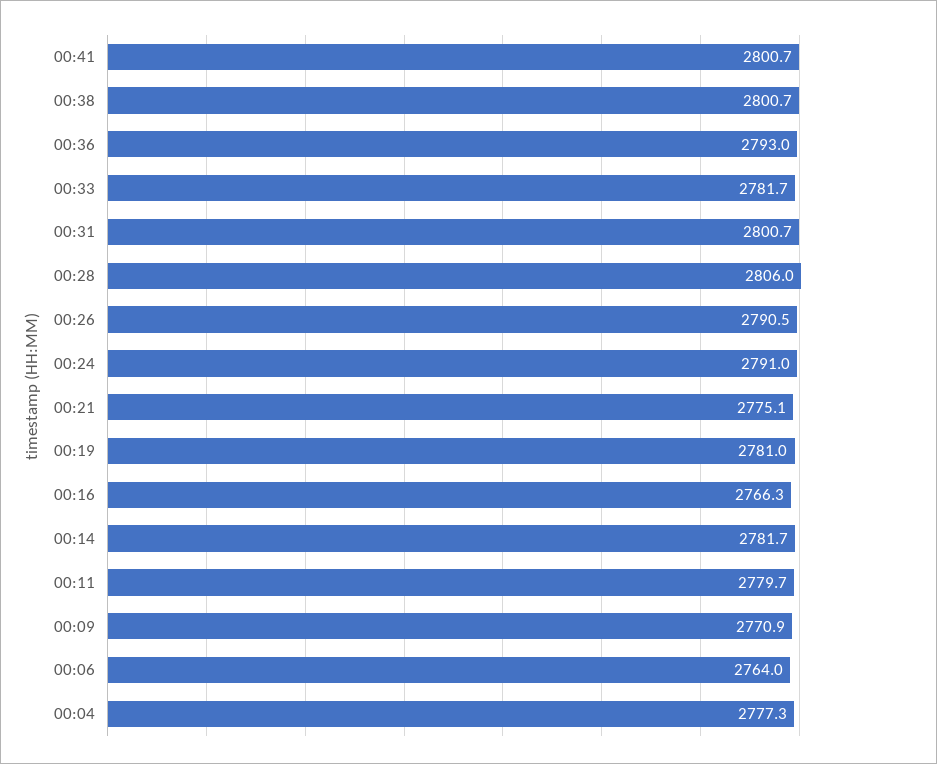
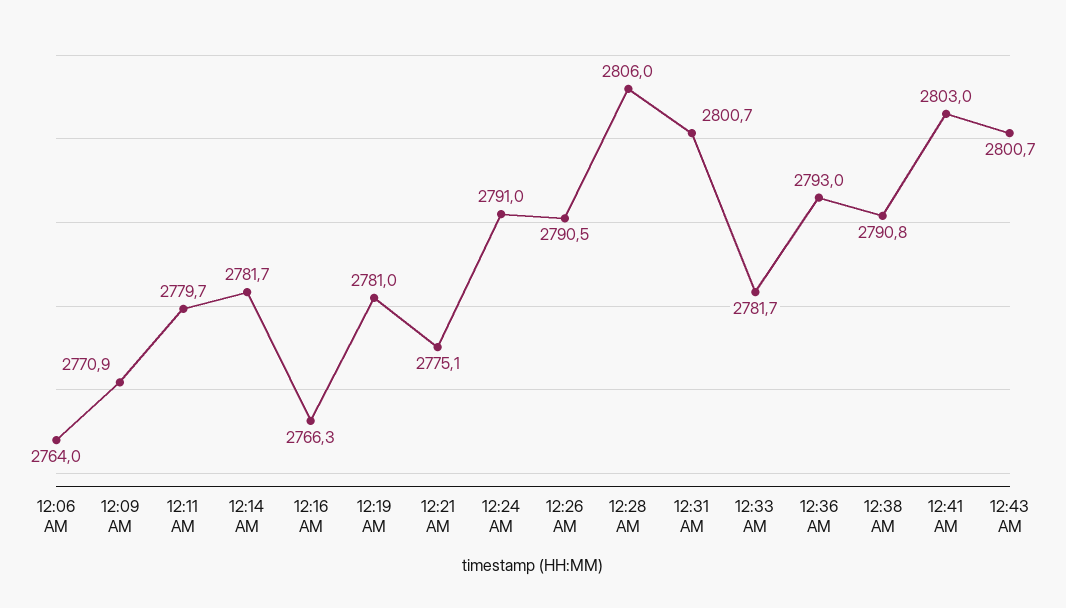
00:41: 2800.7 -> 2803
00:38: 2800.7 -> 2790.8
00:04: 2777.3 -> none
12:43 AM: none -> 2800.7

